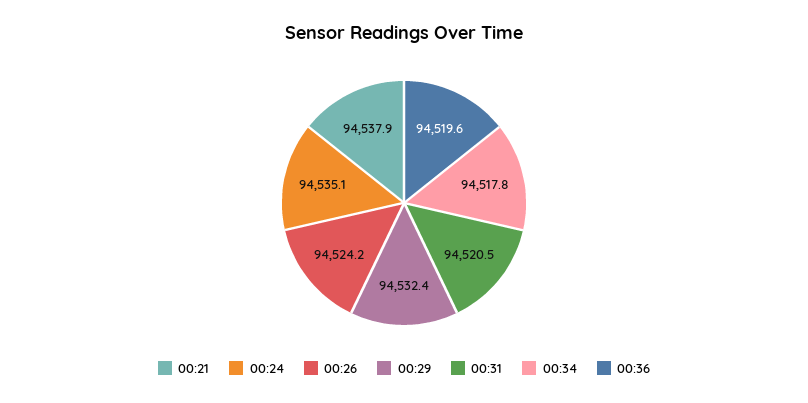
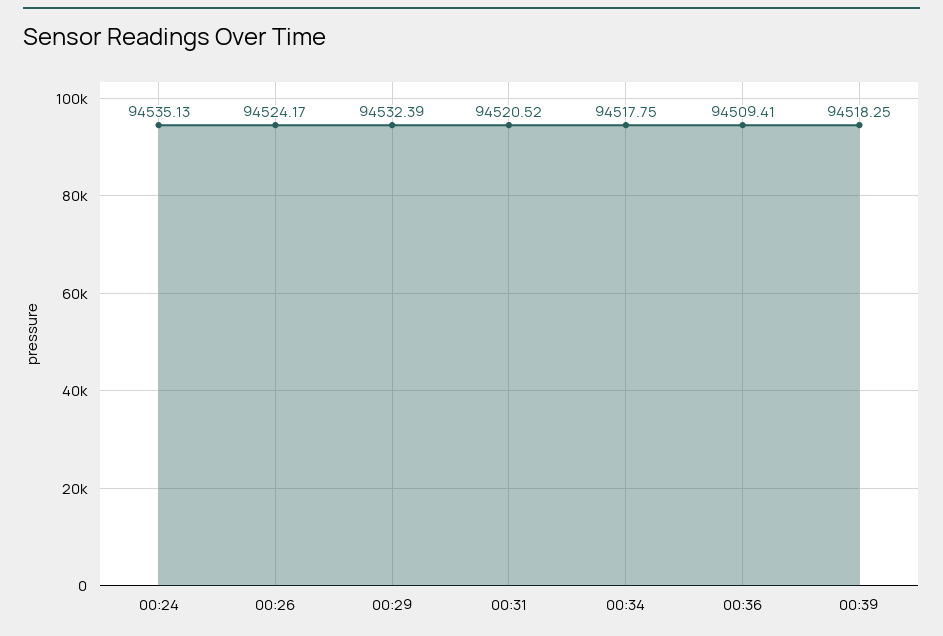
00:21: 94537.9 -> none
00:36: 94519.6 -> 94509.41
00:39: none -> 94518.25

